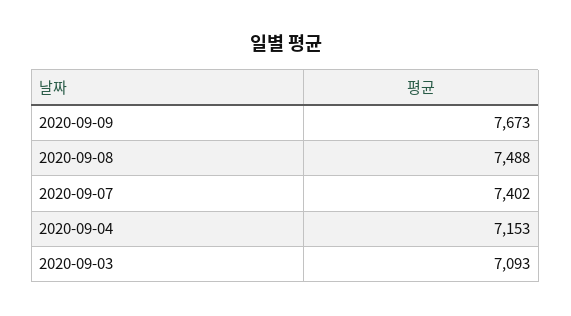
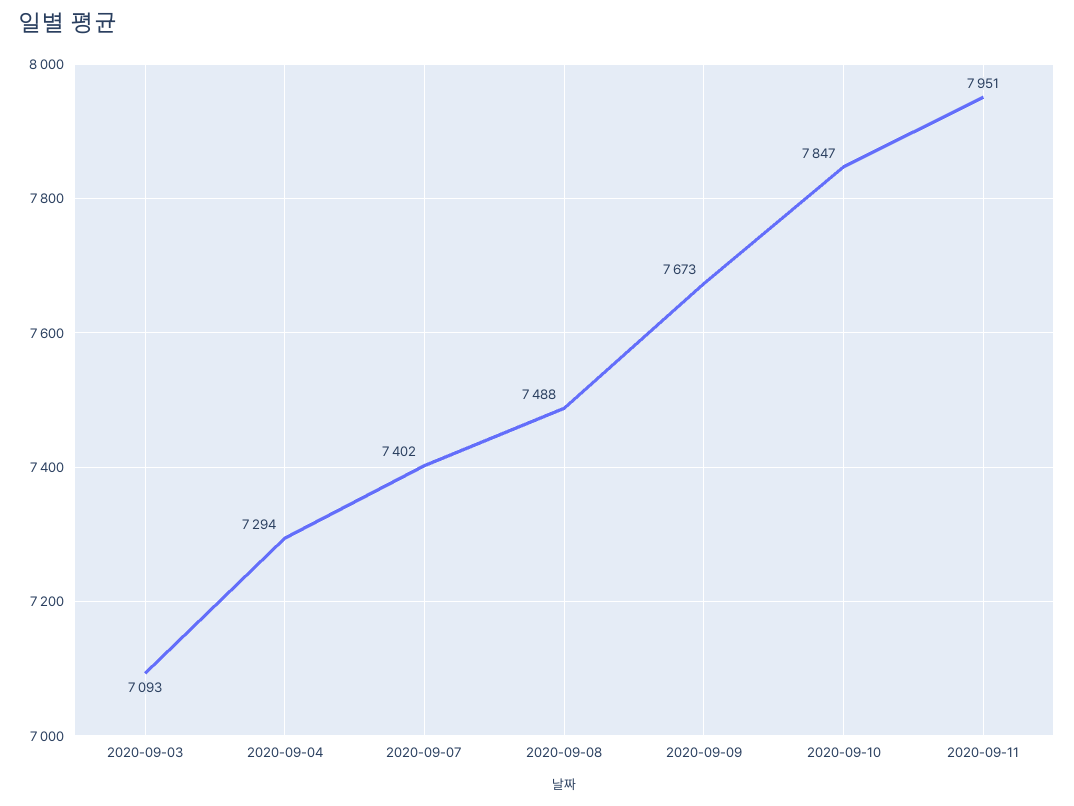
2020-09-04: 7153 -> 7294
2020-09-10: none -> 7847
2020-09-11: none -> 7951

